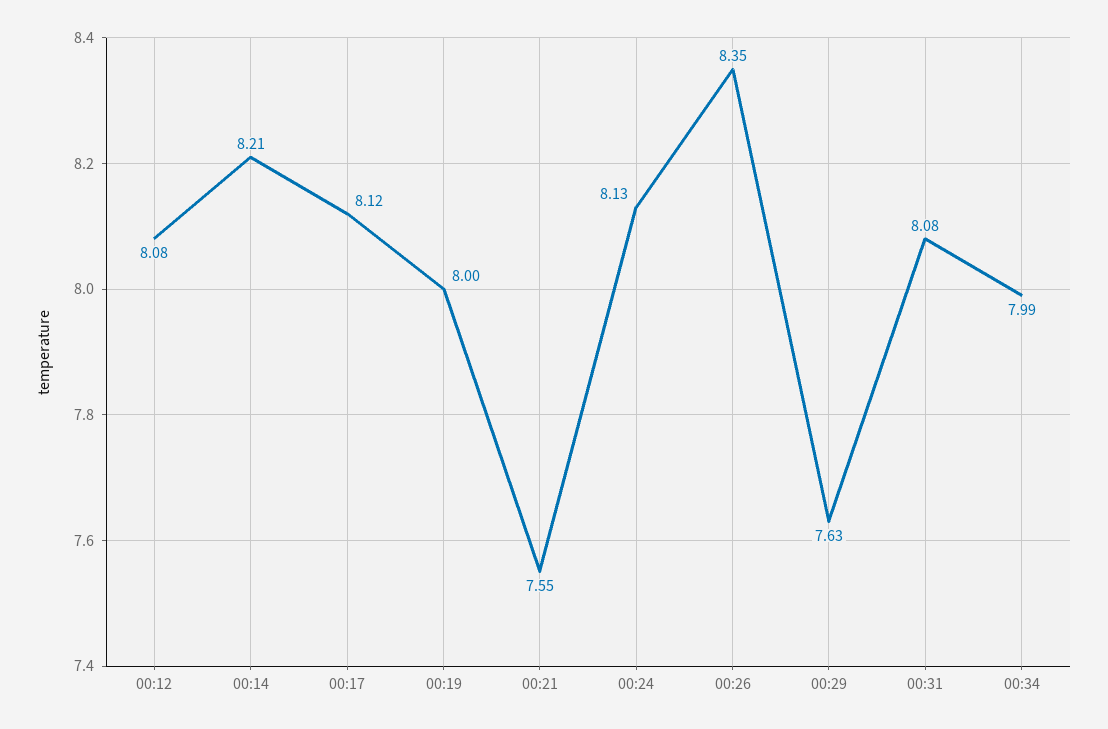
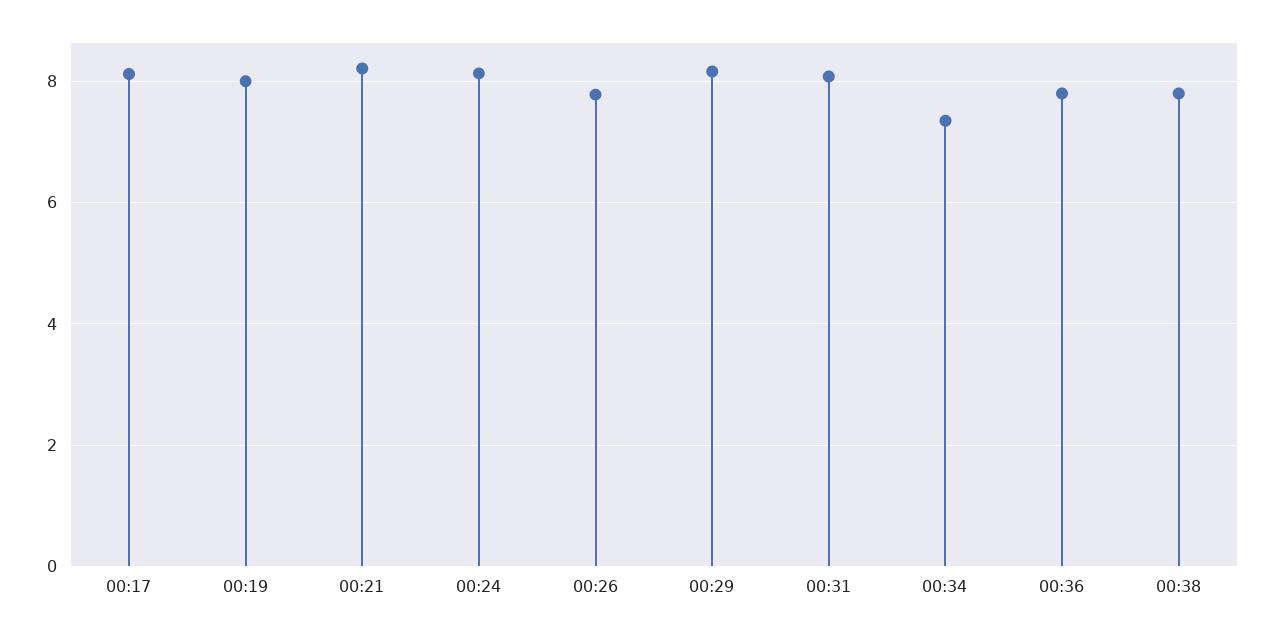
00:12: 8.08 -> none
00:14: 8.21 -> none
00:21: 7.55 -> 8.2
00:26: 8.35 -> 7.8
00:29: 7.63 -> 8.2
00:34: 7.99 -> 7.4
00:36: none -> 7.8
00:38: none -> 7.8

